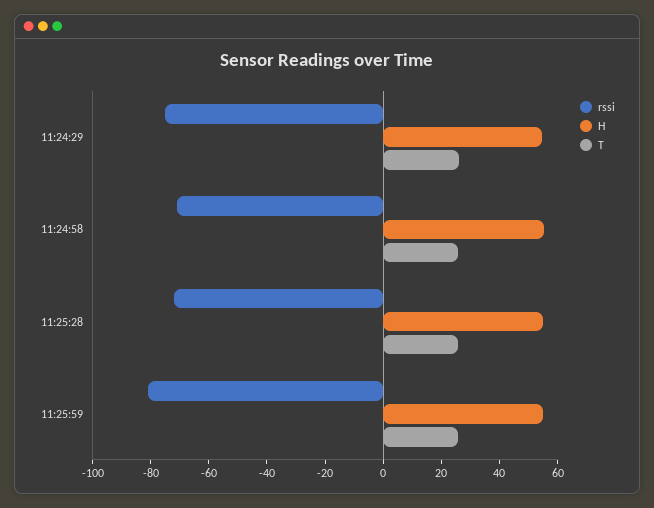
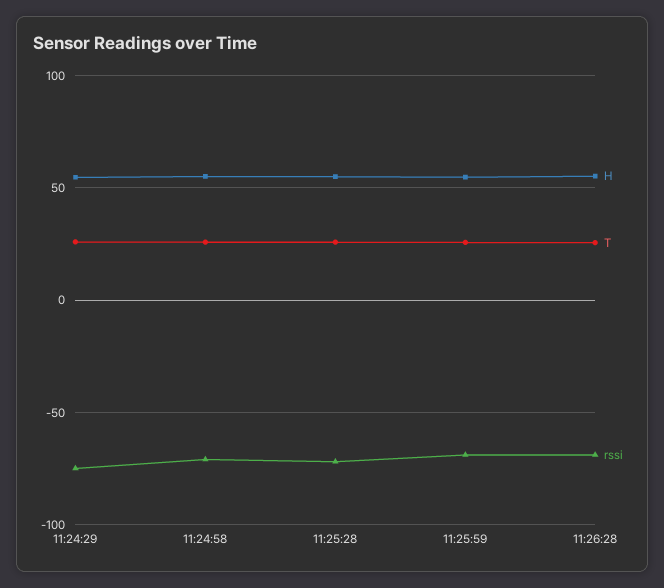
rssi, 11:25:59: -80 -> -70
H, 11:26:28: none -> 55
T, 11:26:28: none -> 25
rssi, 11:26:28: none -> -70

